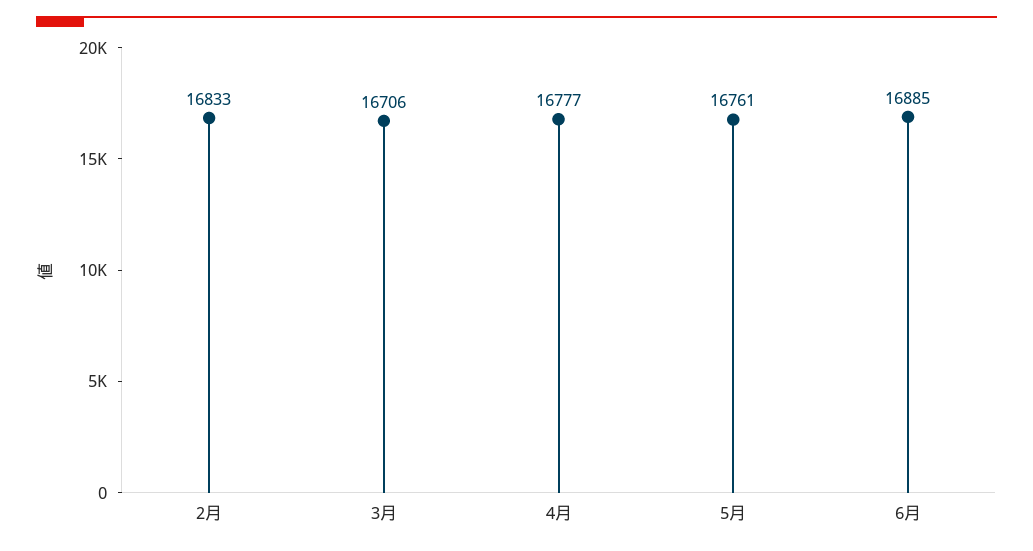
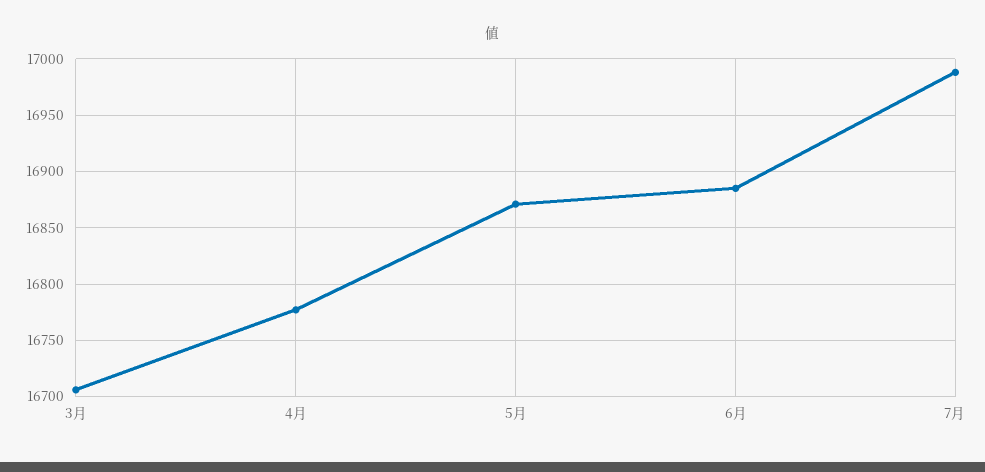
2月: 16833 -> none
5月: 16761 -> 16870
7月: none -> 16990

